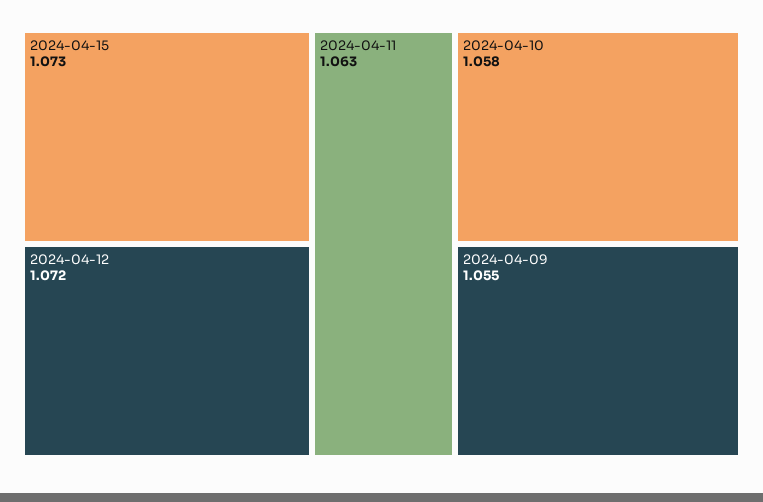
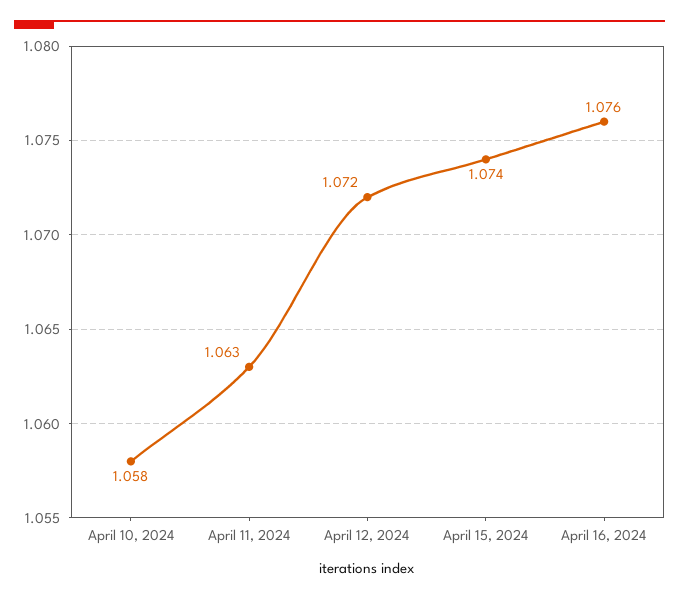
2024-04-15: 1.073 -> 1.074
2024-04-09: 1.055 -> none
April 16, 2024: none -> 1.076

